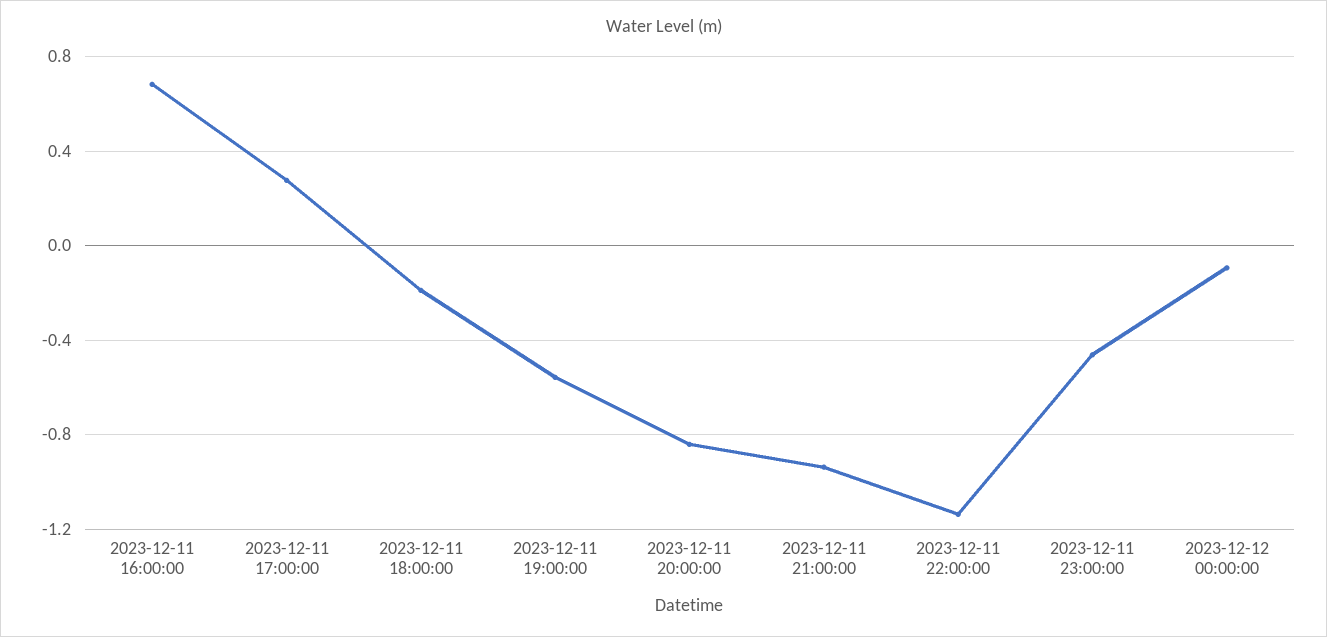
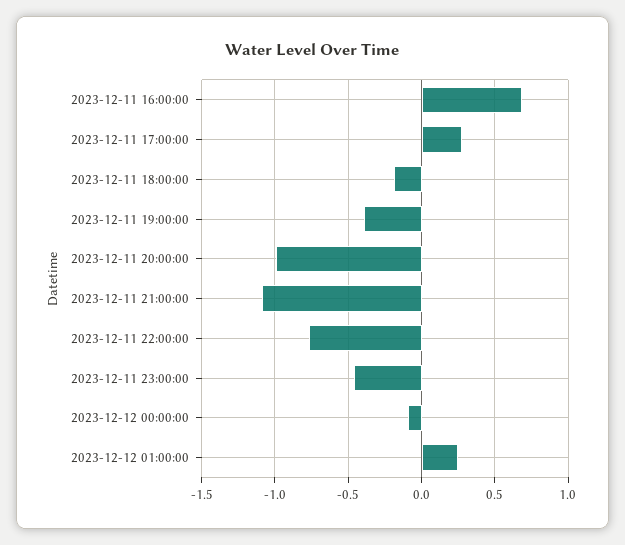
2023-12-11 19:00:00: -0.55 -> -0.4
2023-12-11 20:00:00: -0.85 -> -1
2023-12-11 21:00:00: -0.95 -> -1.1
2023-12-11 22:00:00: -1.15 -> -0.75
2023-12-12 01:00:00: none -> 0.25

